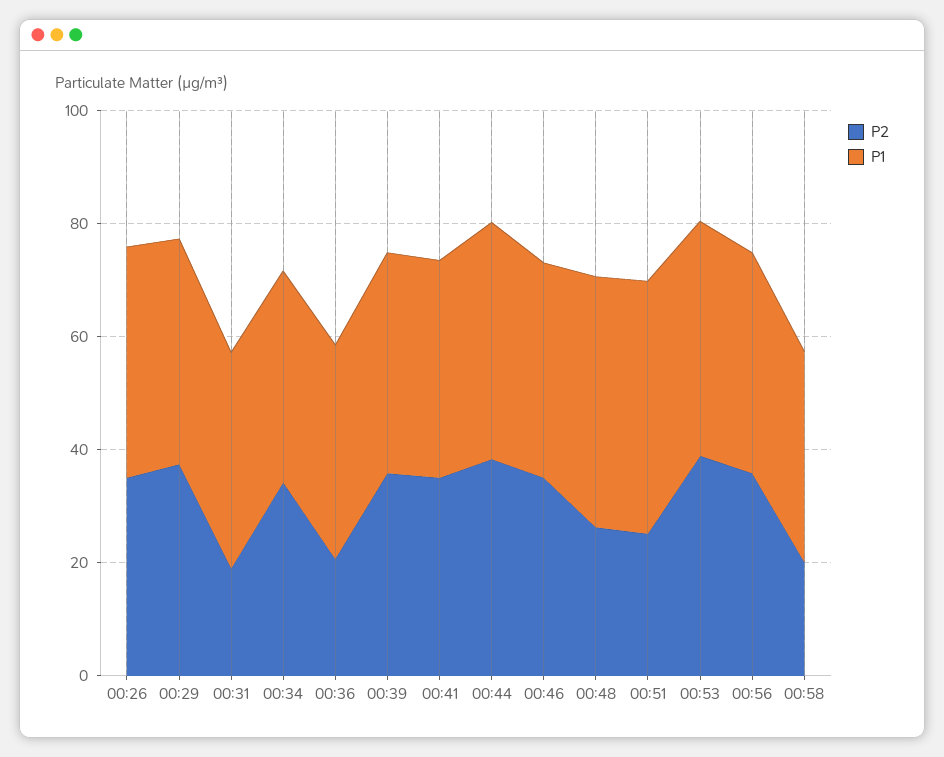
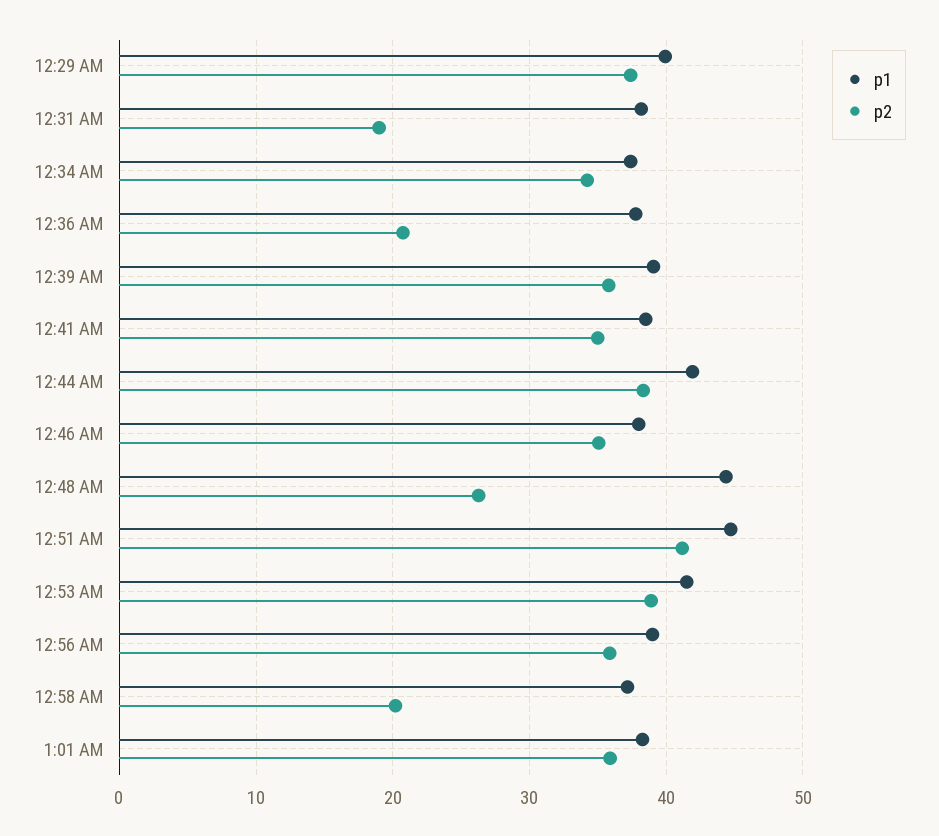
P2, 00:26: 35 -> none
P1, 00:26: 40 -> none
P2, 00:51: 25 -> 41
P1, 1:01 AM: none -> 38
P2, 1:01 AM: none -> 36

